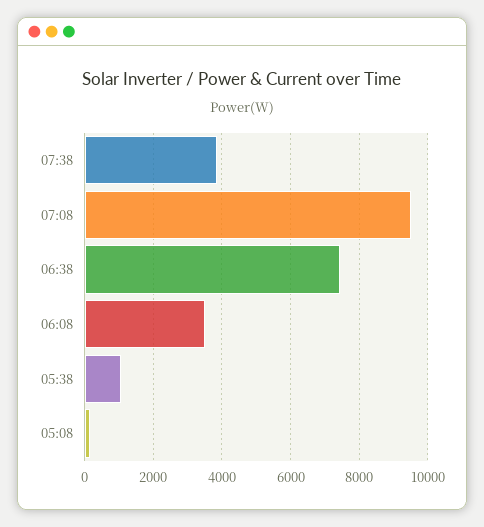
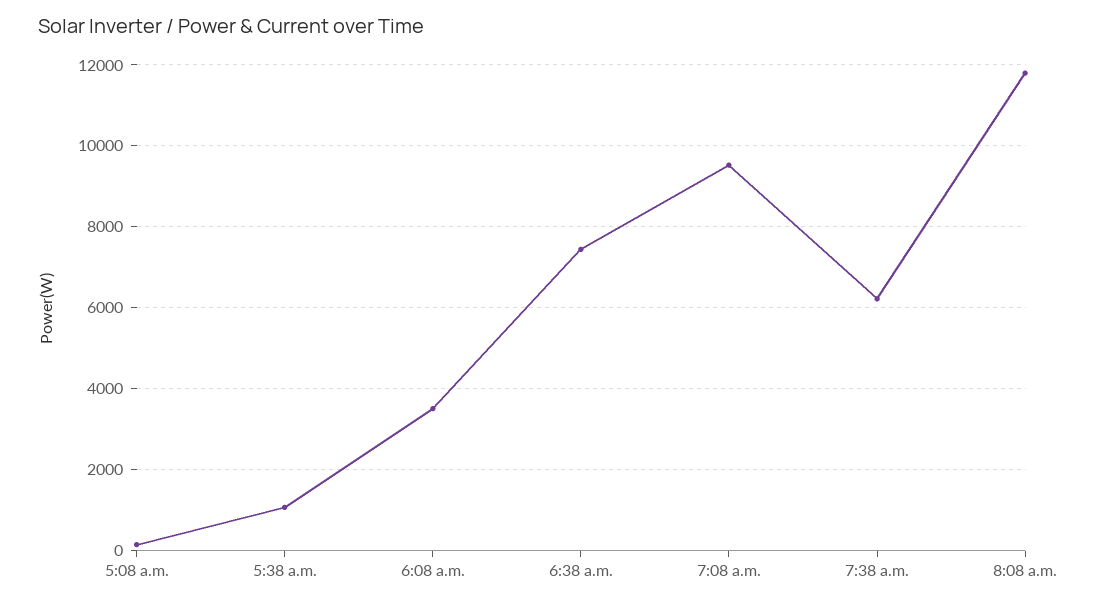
07:38: 3800 -> 6200
8:08 a.m.: none -> 11800

